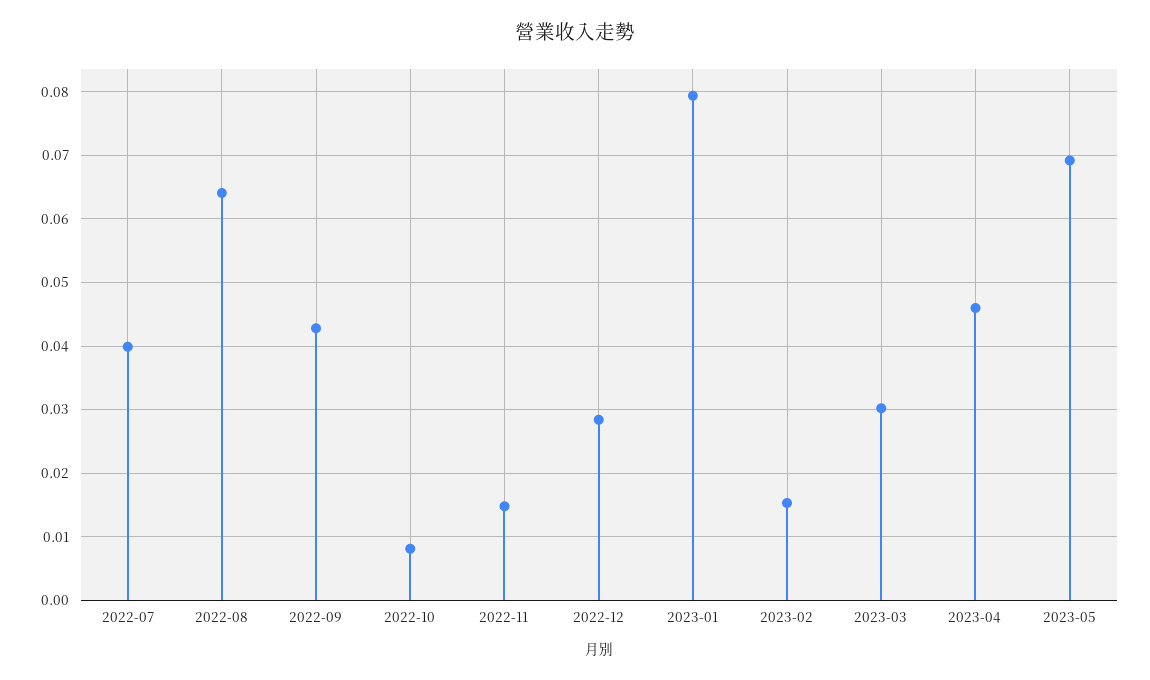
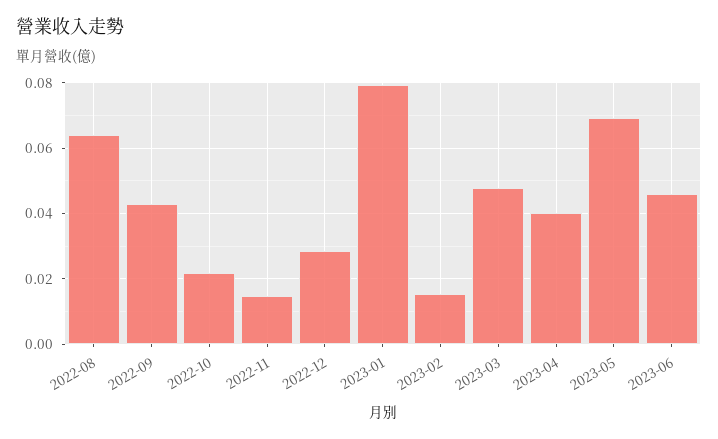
2022-07: 0.04 -> none
2022-10: 0.008 -> 0.022
2023-03: 0.03 -> 0.048
2023-04: 0.046 -> 0.04
2023-06: none -> 0.046

